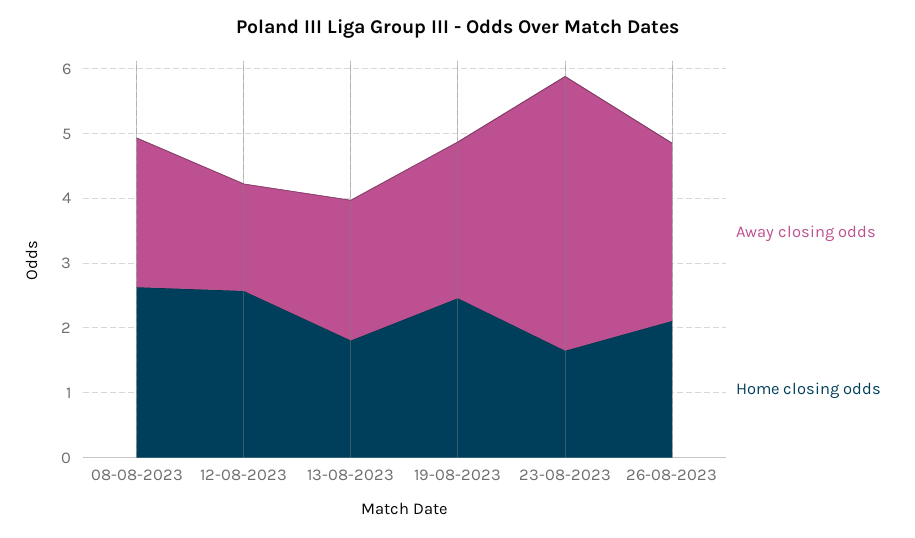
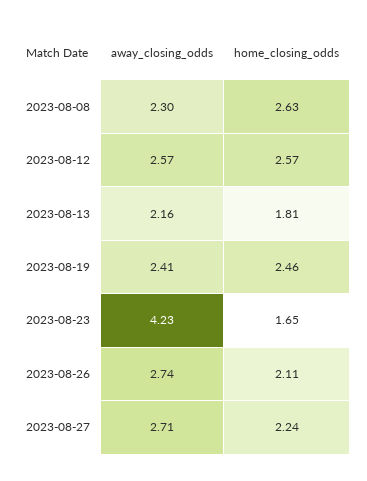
Away closing odds, 12-08-2023: 1.6 -> 2.57
Away closing odds, 2023-08-27: none -> 2.71
Home closing odds, 2023-08-27: none -> 2.24

